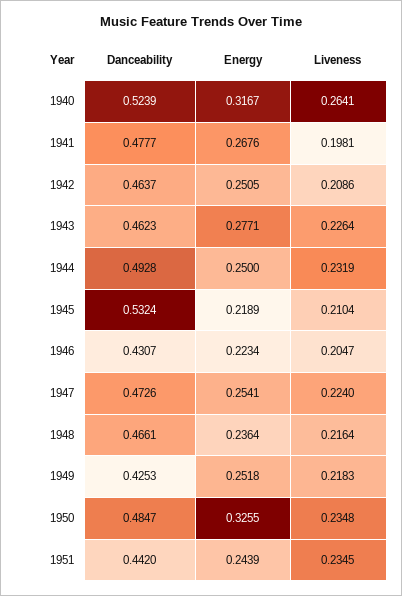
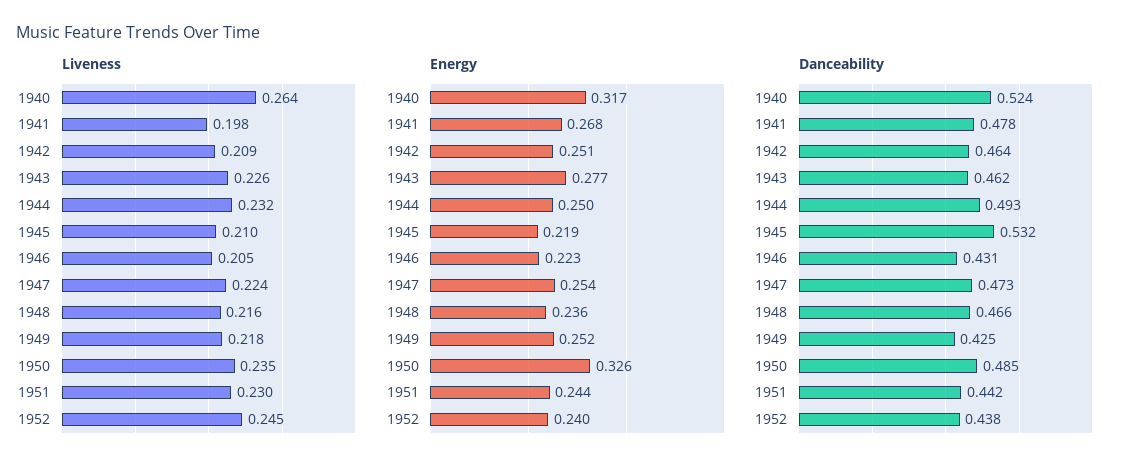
Liveness, 1951: 0.2345 -> 0.23
Liveness, 1952: none -> 0.245
Energy, 1952: none -> 0.24
Danceability, 1952: none -> 0.438

